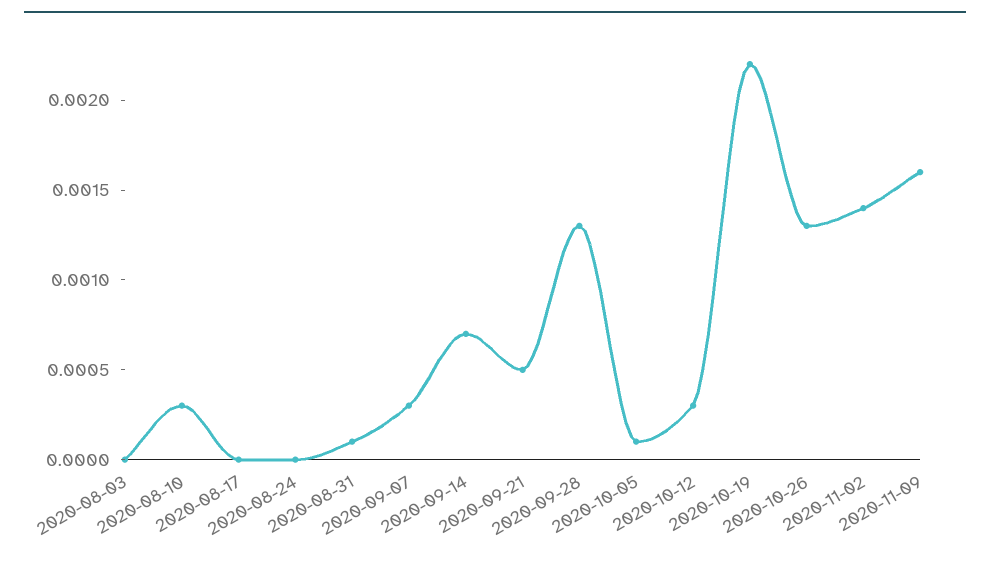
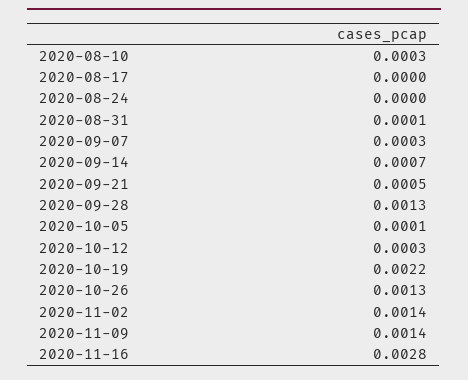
2020-08-03: 0 -> none
2020-11-09: 0.0016 -> 0.0014
2020-11-16: none -> 0.0028

